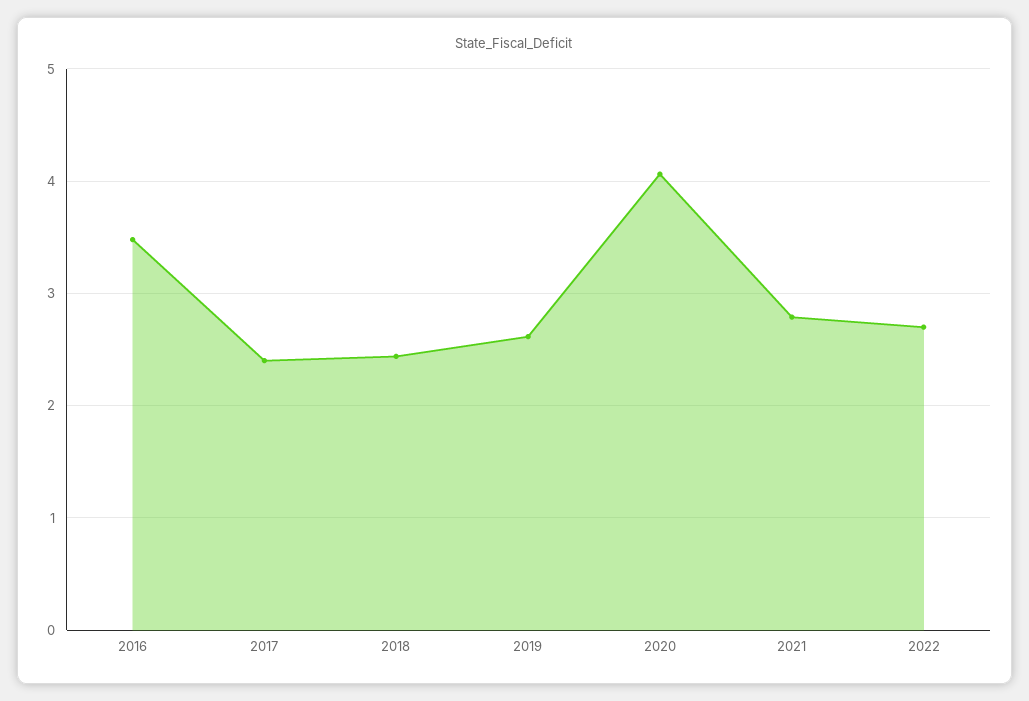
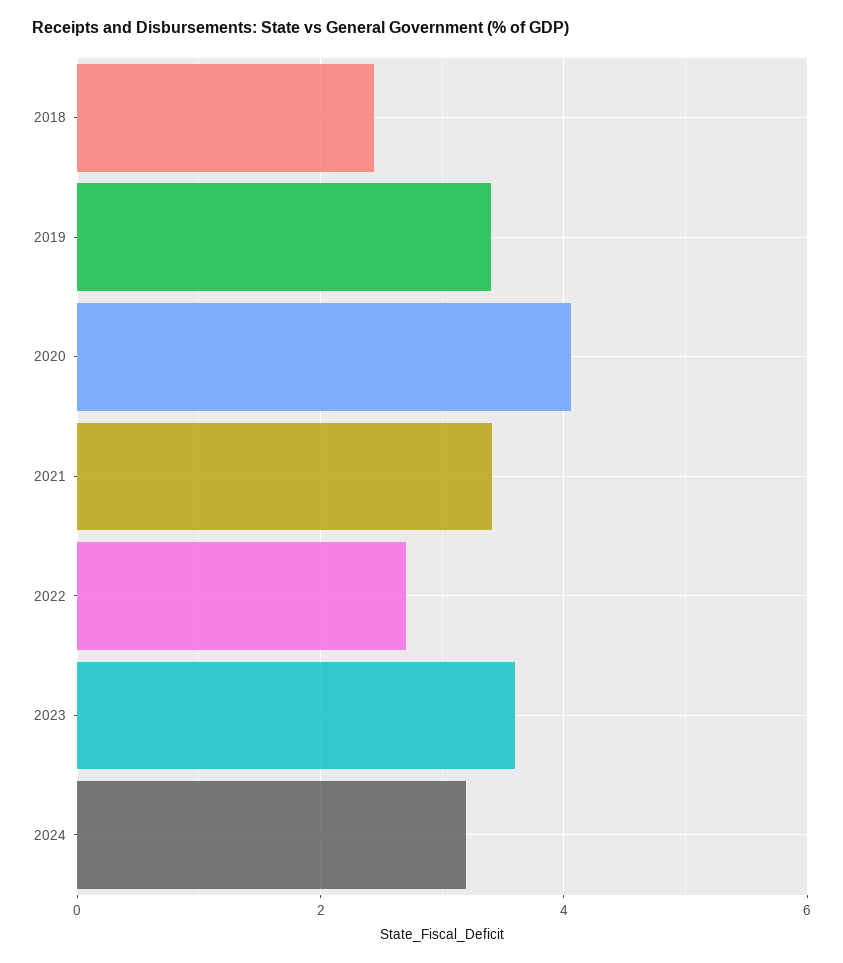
2016: 3.5 -> none
2017: 2.4 -> none
2019: 2.6 -> 3.4
2021: 2.8 -> 3.4
2023: none -> 3.6
2024: none -> 3.2

